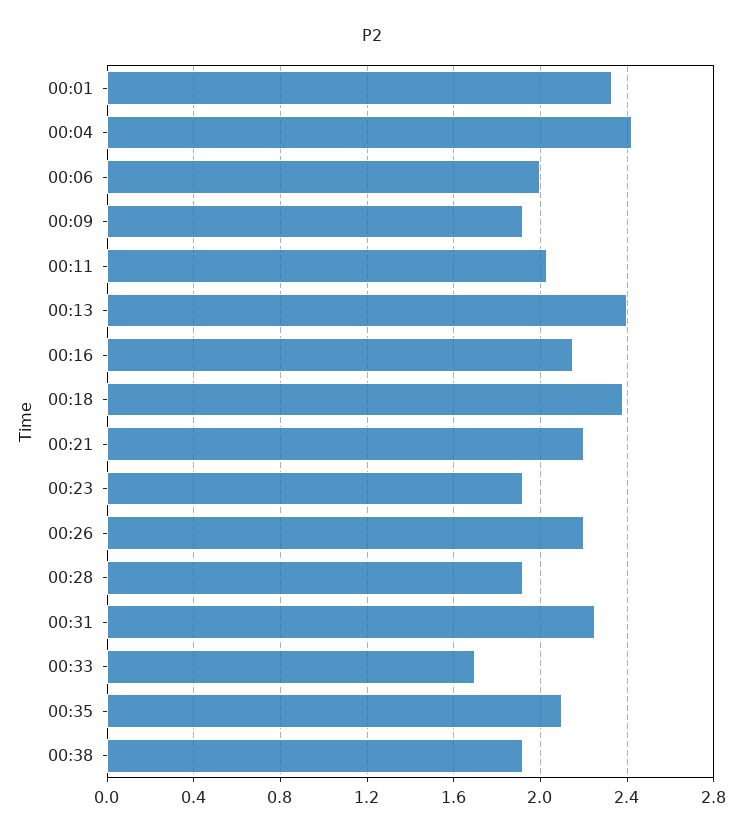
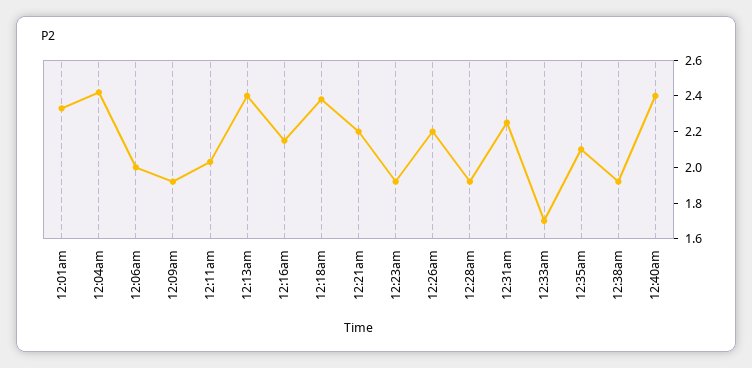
12:40am: none -> 2.4

